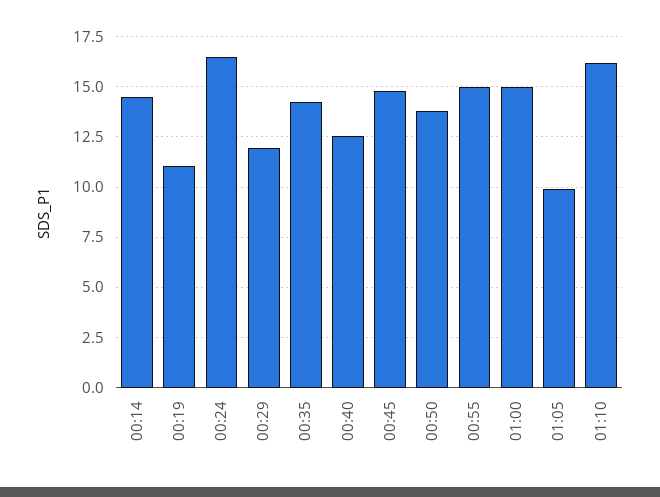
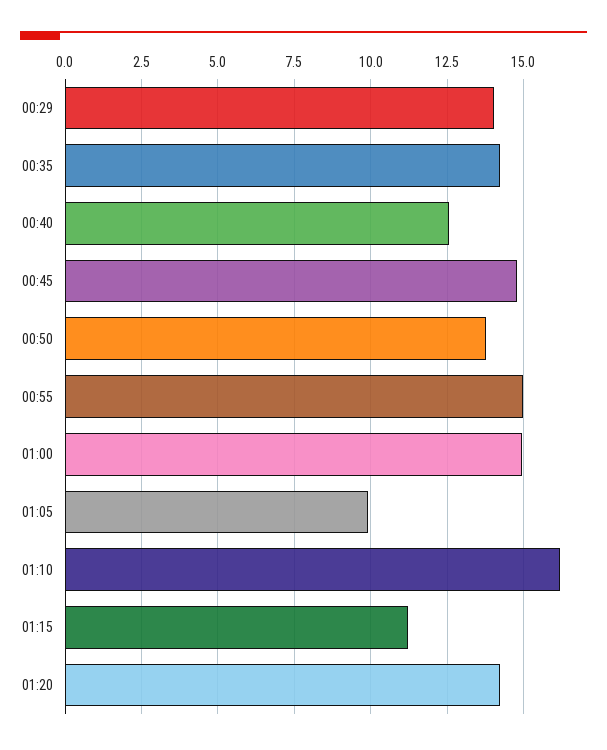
00:14: 14.5 -> none
00:19: 11 -> none
00:24: 16.5 -> none
00:29: 12 -> 14
01:15: none -> 11.25
01:20: none -> 14.25

